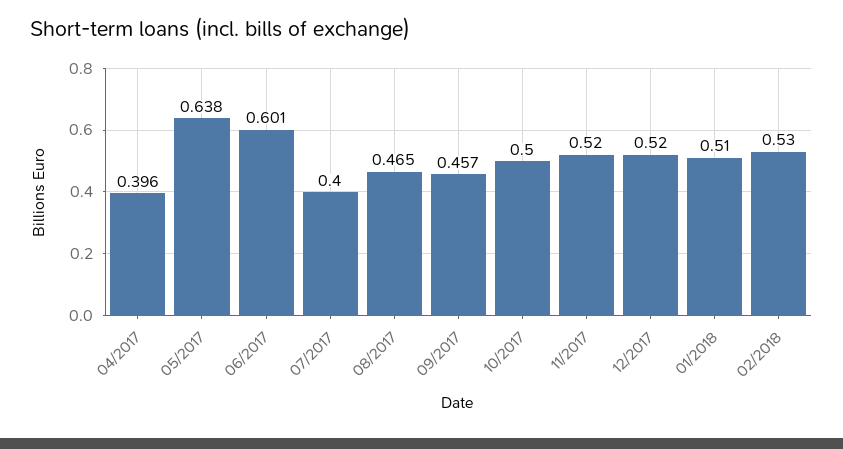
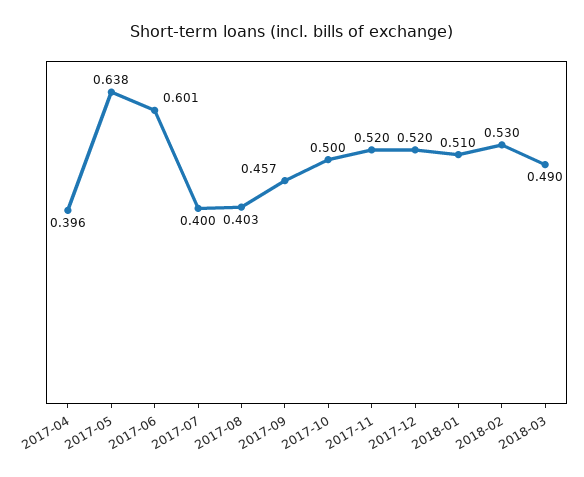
08/2017: 0.465 -> 0.403
2018-03: none -> 0.49

